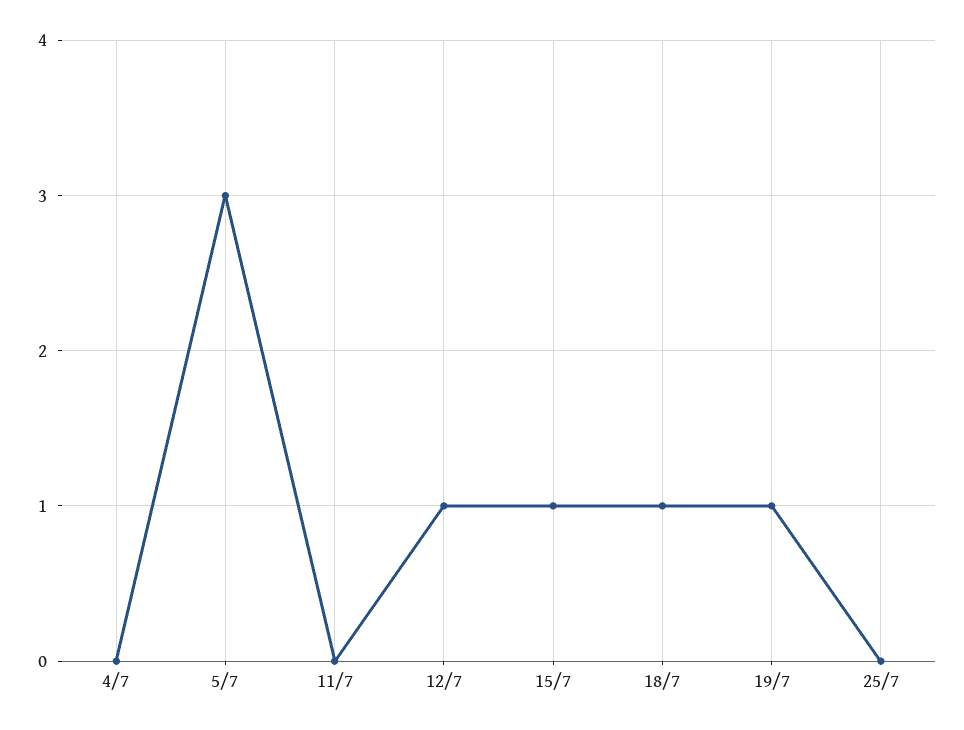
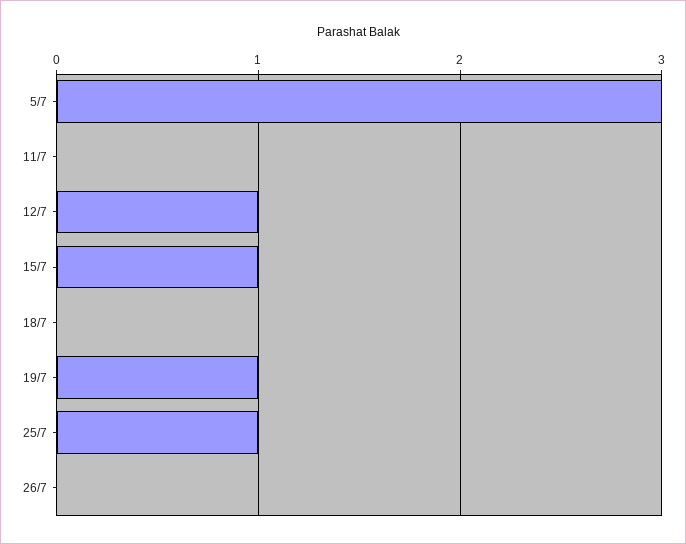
4/7: 0 -> none
18/7: 1 -> 0
25/7: 0 -> 1
26/7: none -> 0

